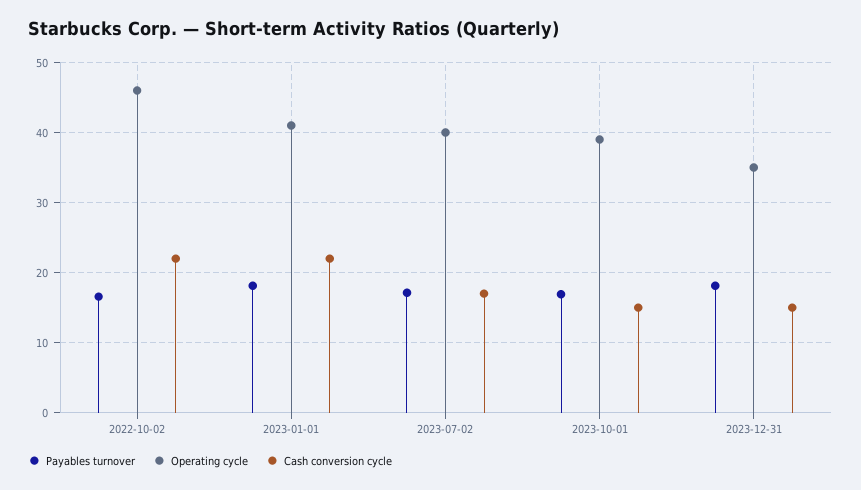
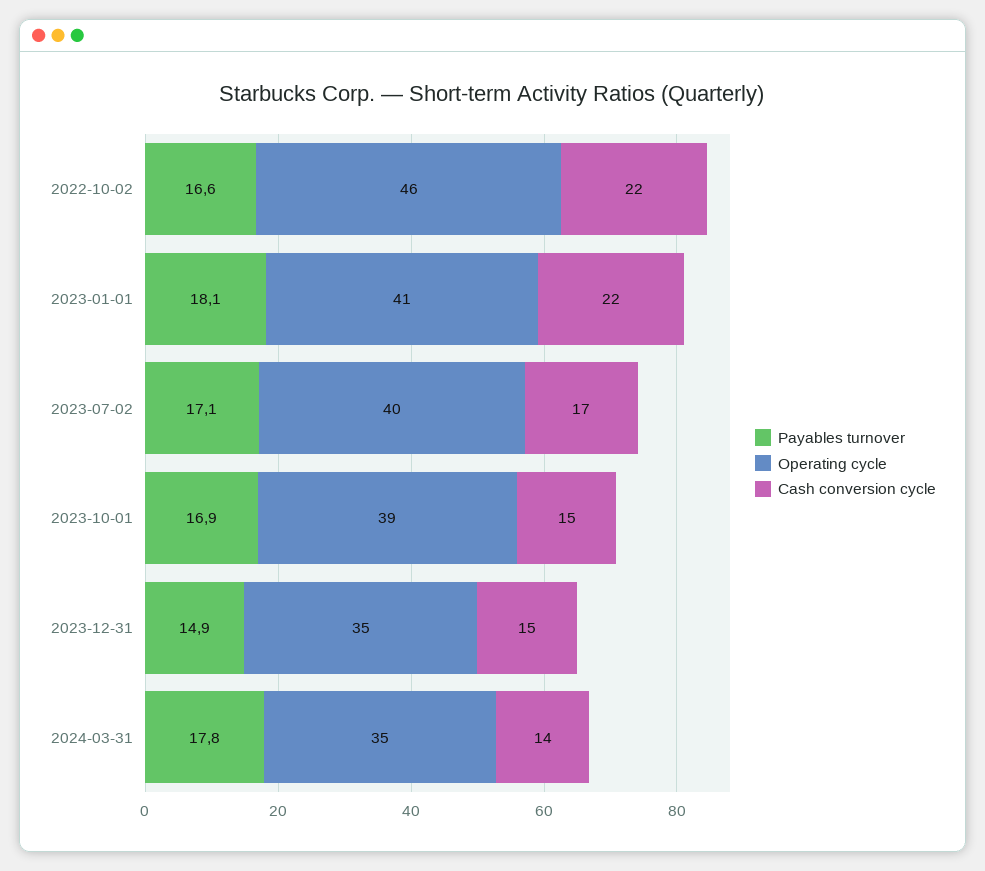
Payables turnover, 2023-12-31: 18 -> 14.9
Payables turnover, 2024-03-31: none -> 17.8
Operating cycle, 2024-03-31: none -> 35
Cash conversion cycle, 2024-03-31: none -> 14

